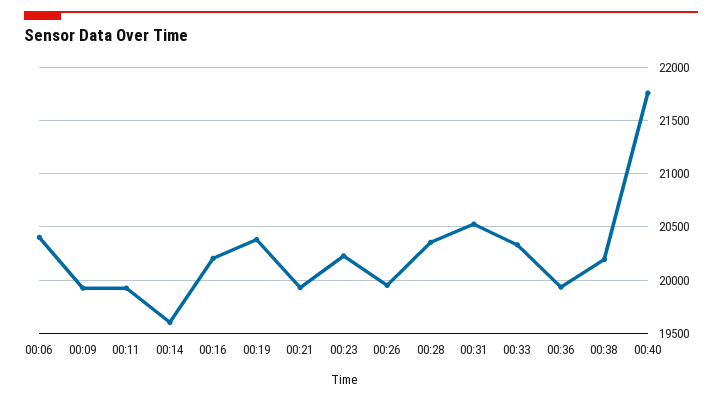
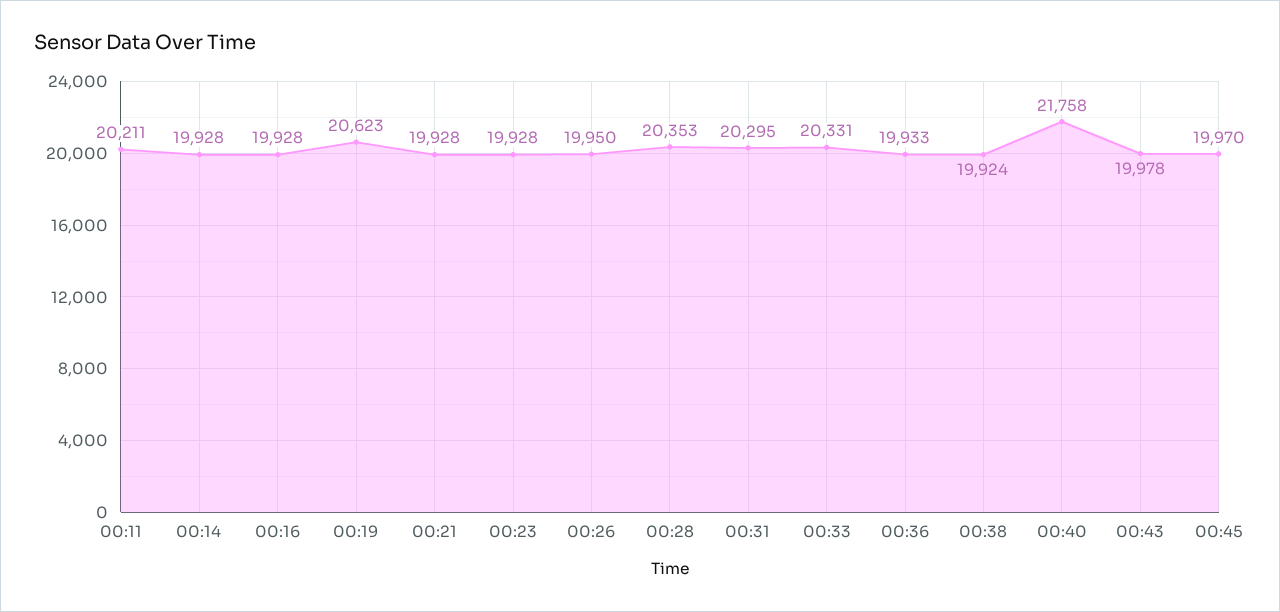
00:06: 20400 -> none
00:09: 19900 -> none
00:11: 19900 -> 20211
00:14: 19600 -> 19928
00:16: 20200 -> 19928
00:19: 20400 -> 20623
00:23: 20200 -> 19928
00:31: 20500 -> 20295
00:38: 20200 -> 19924
00:43: none -> 19978
00:45: none -> 19970

